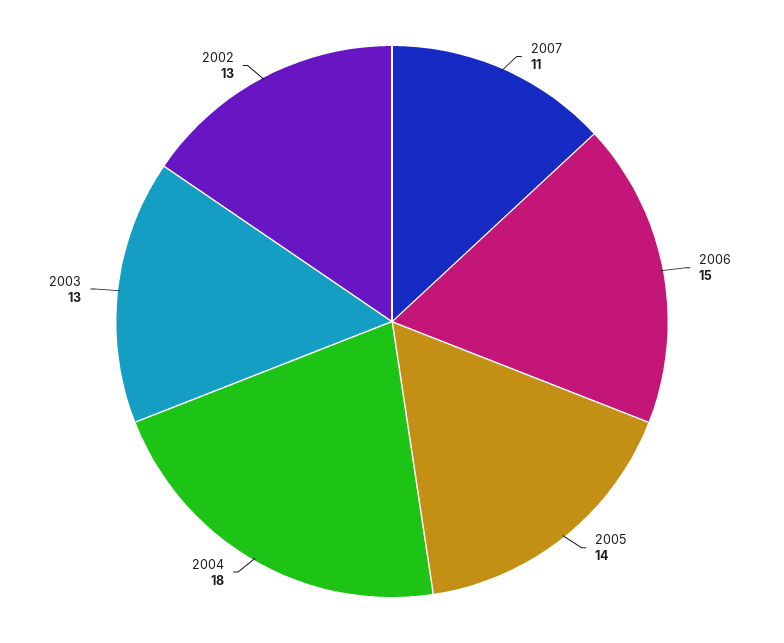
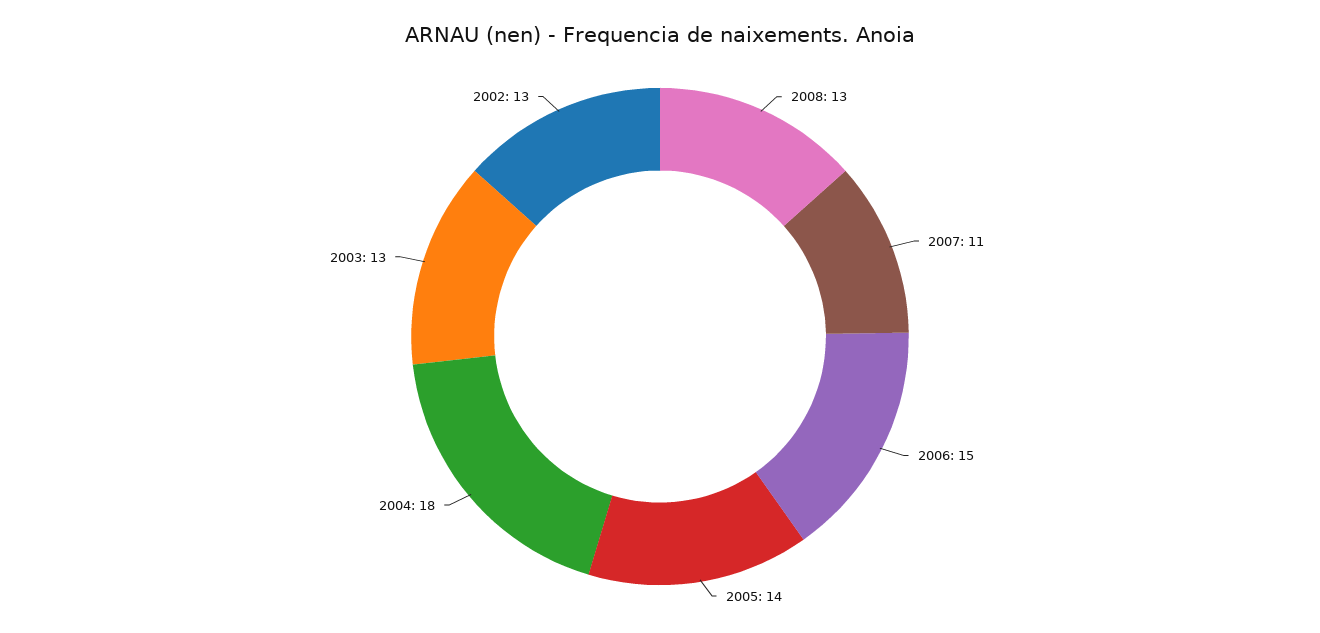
2008: none -> 13

